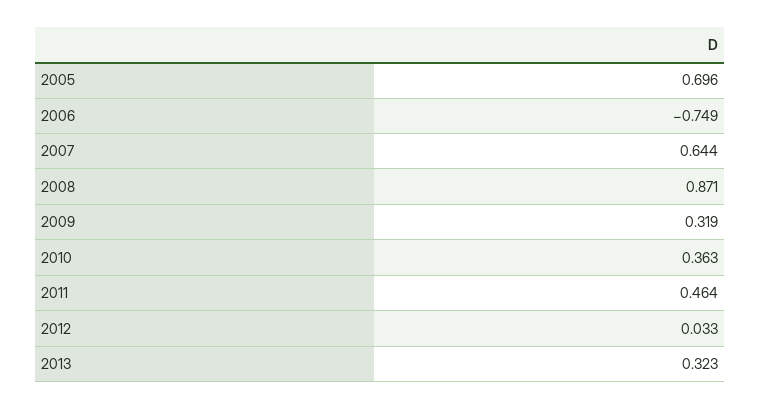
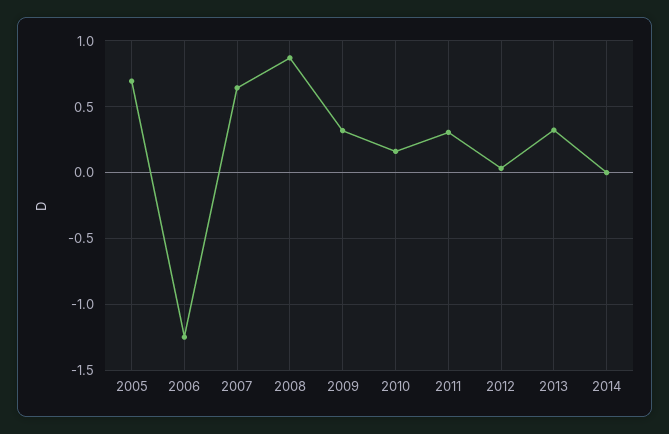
2006: -0.749 -> -1.25
2010: 0.363 -> 0.15
2011: 0.464 -> 0.3
2014: none -> 0

